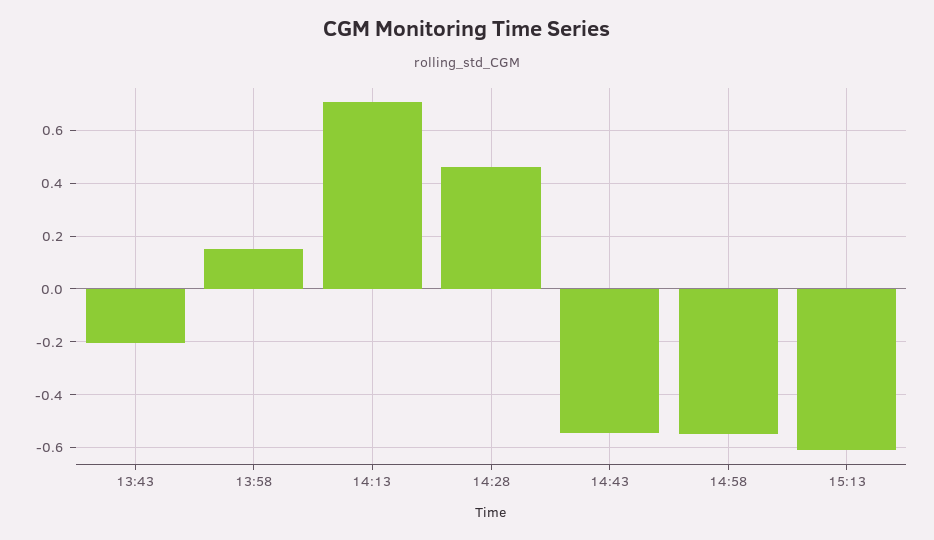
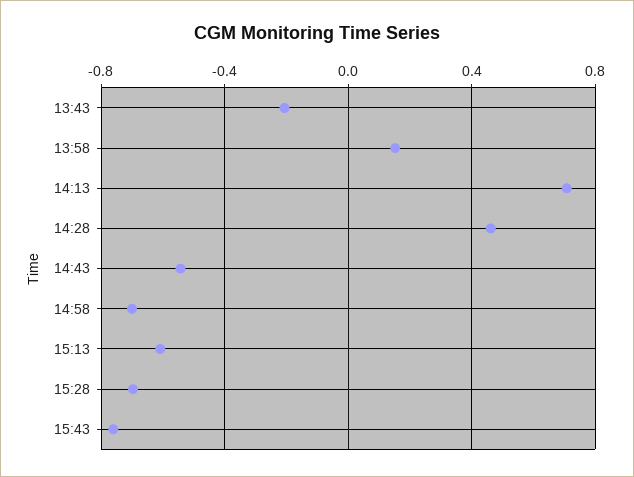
14:58: -0.55 -> -0.7
15:28: none -> -0.7
15:43: none -> -0.75

